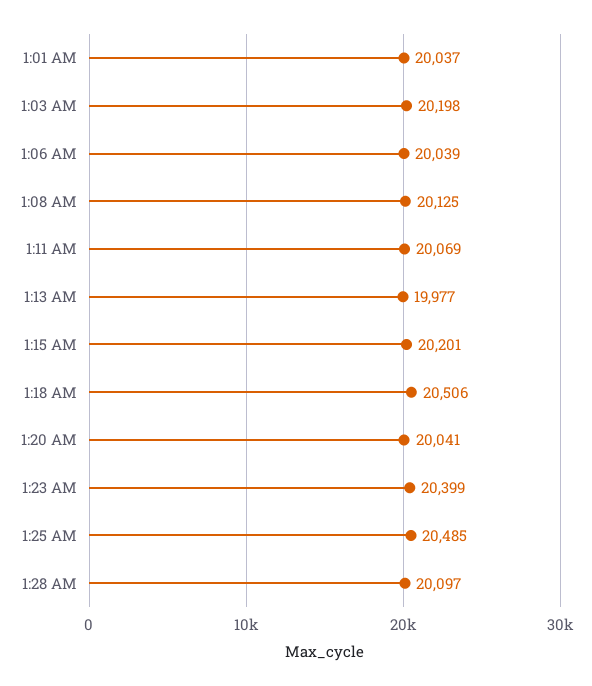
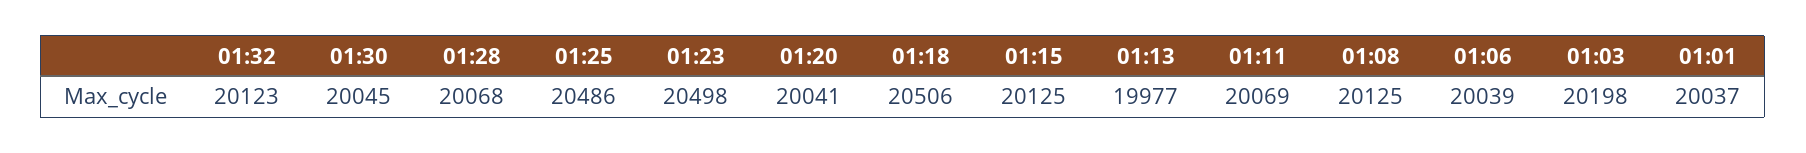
1:15 AM: 20201 -> 20125
1:23 AM: 20399 -> 20498
1:25 AM: 20485 -> 20486
1:28 AM: 20097 -> 20068
01:32: none -> 20123
01:30: none -> 20045

